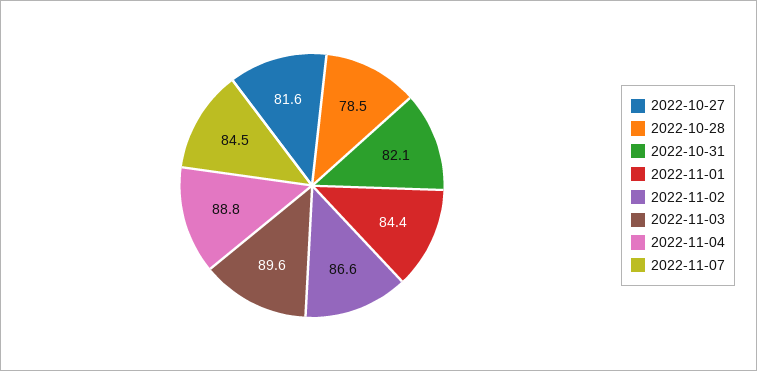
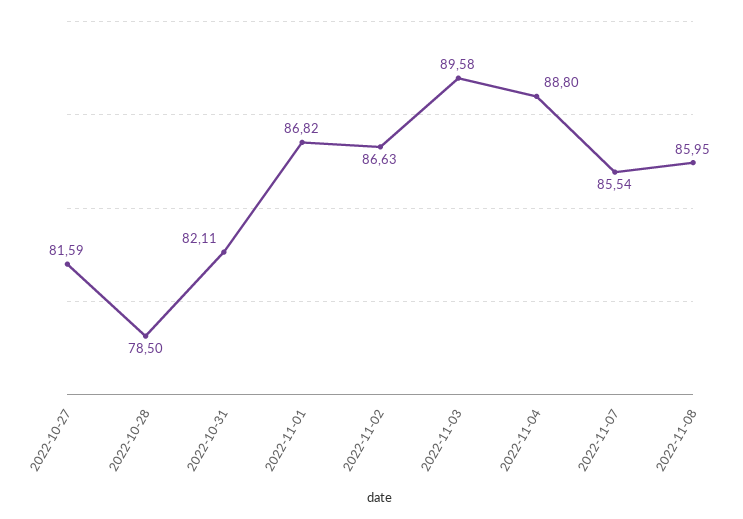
2022-11-01: 84.4 -> 86.82
2022-11-07: 84.5 -> 85.54
2022-11-08: none -> 85.95

